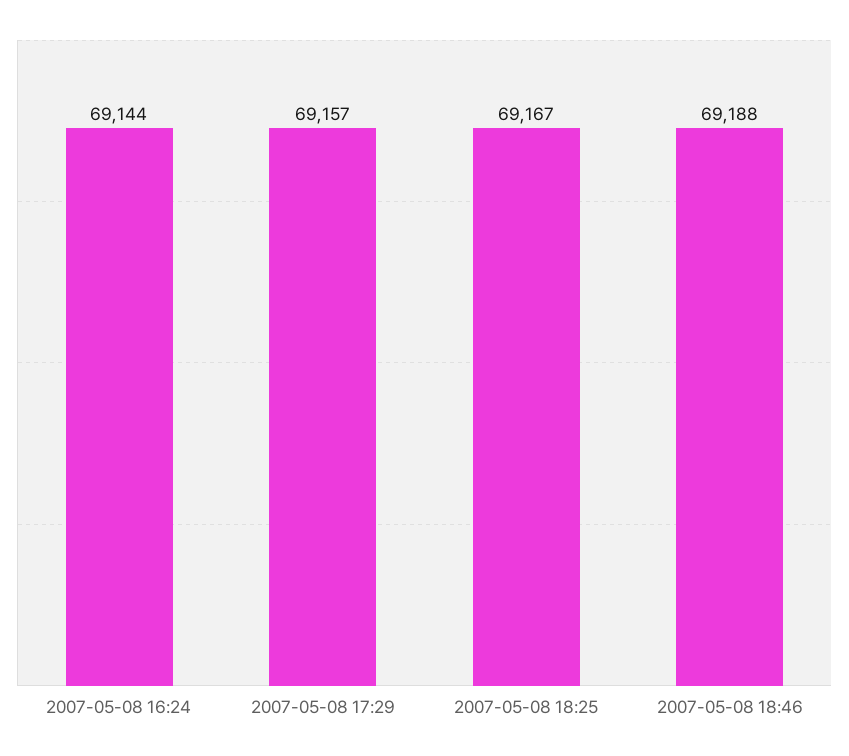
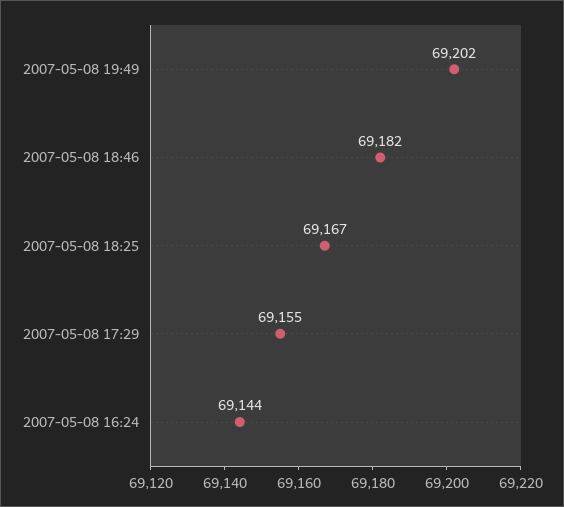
2007-05-08 17:29: 69157 -> 69155
2007-05-08 18:46: 69188 -> 69182
2007-05-08 19:49: none -> 69202

